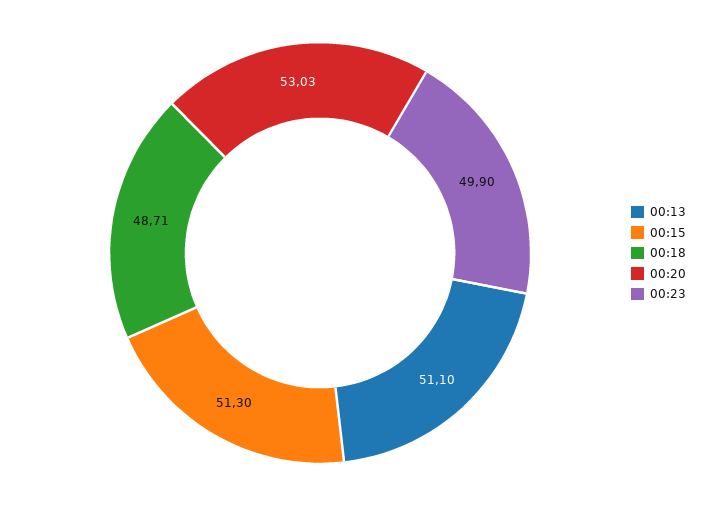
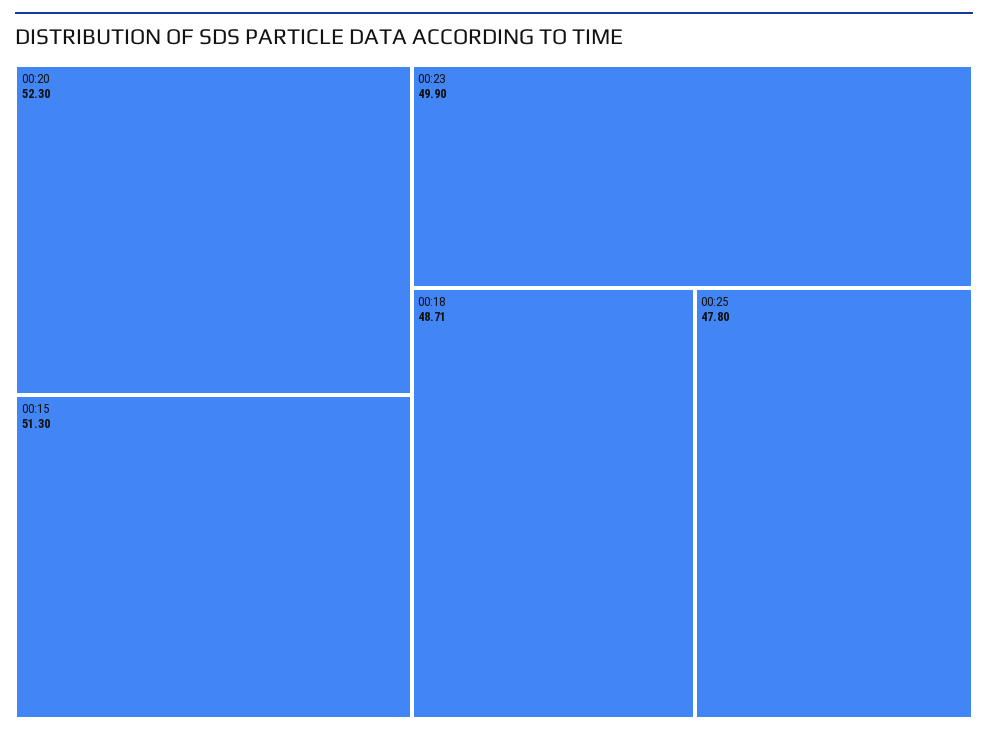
00:13: 51.1 -> none
00:20: 53.03 -> 52.3
00:25: none -> 47.8

